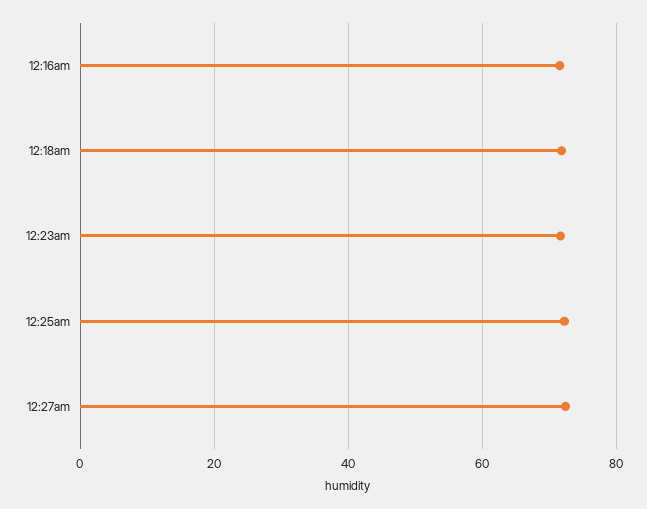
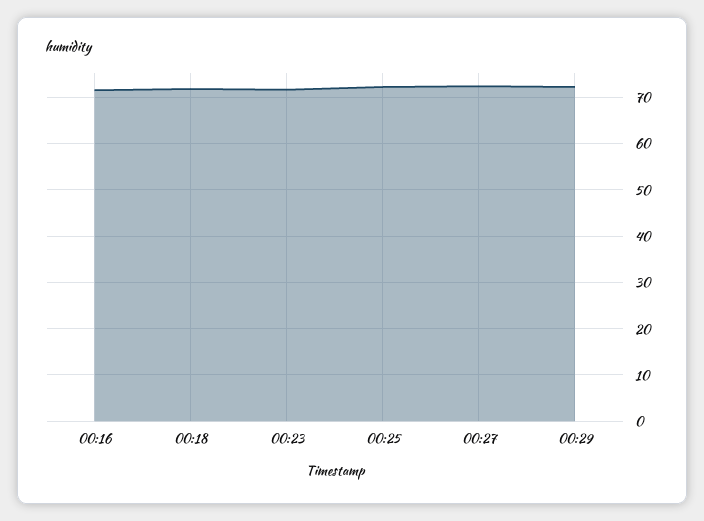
00:29: none -> 72

